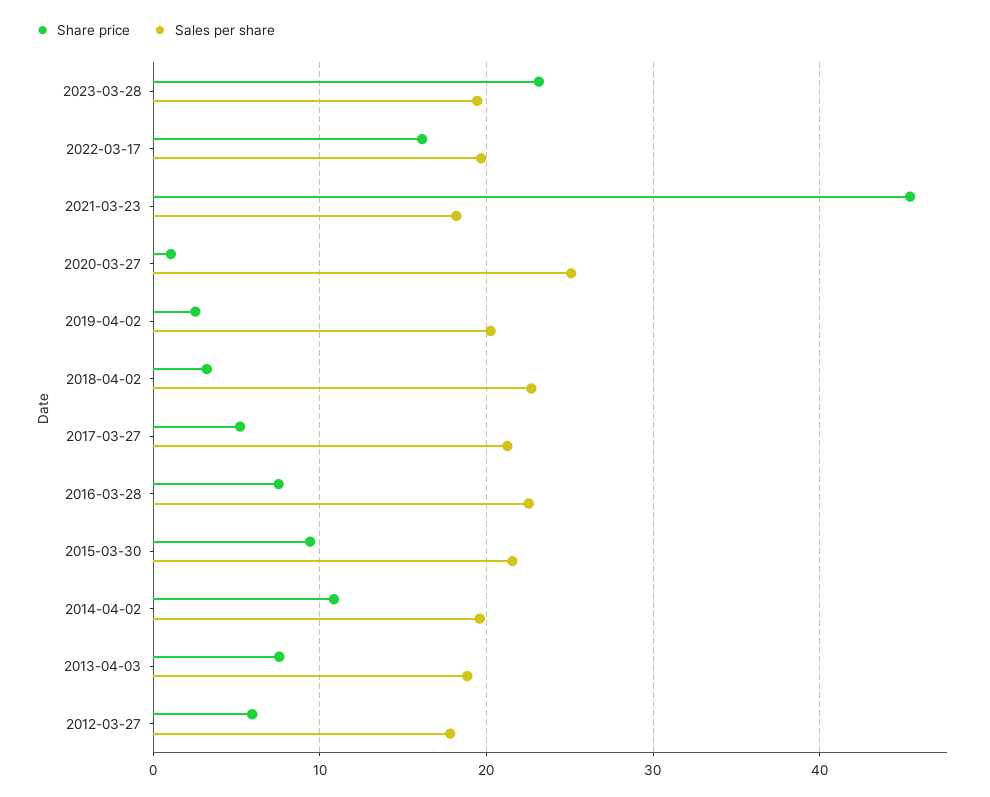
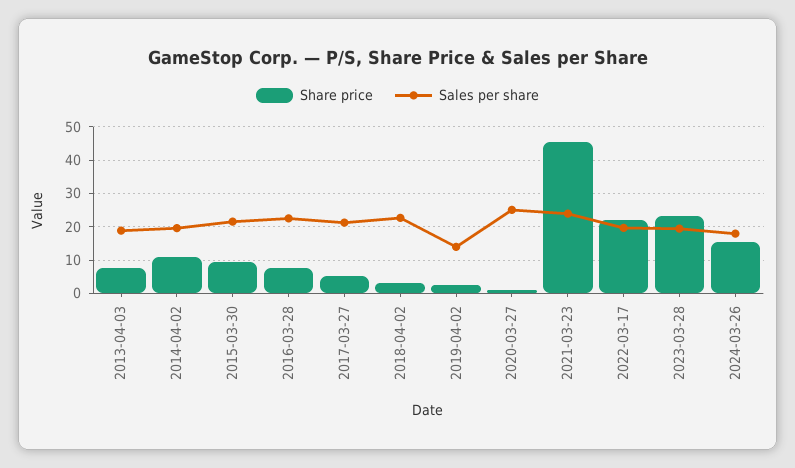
Share price, 2022-03-17: 16 -> 22
Sales per share, 2021-03-23: 18 -> 24
Sales per share, 2019-04-02: 20 -> 14
Share price, 2012-03-27: 6 -> none
Sales per share, 2012-03-27: 18 -> none
Share price, 2024-03-26: none -> 16
Sales per share, 2024-03-26: none -> 18

